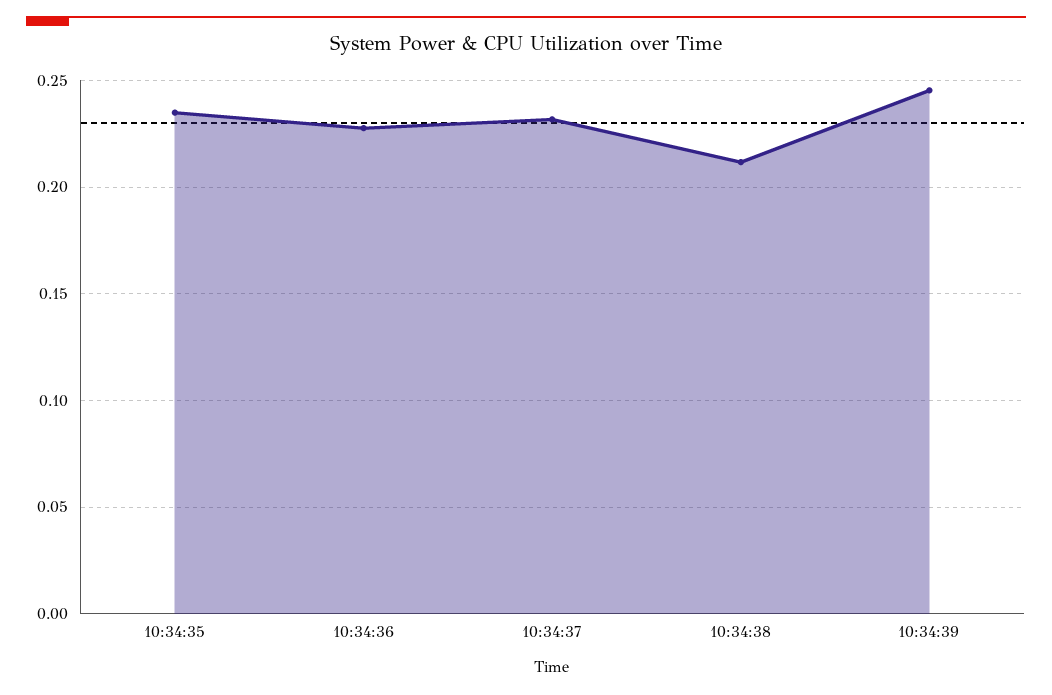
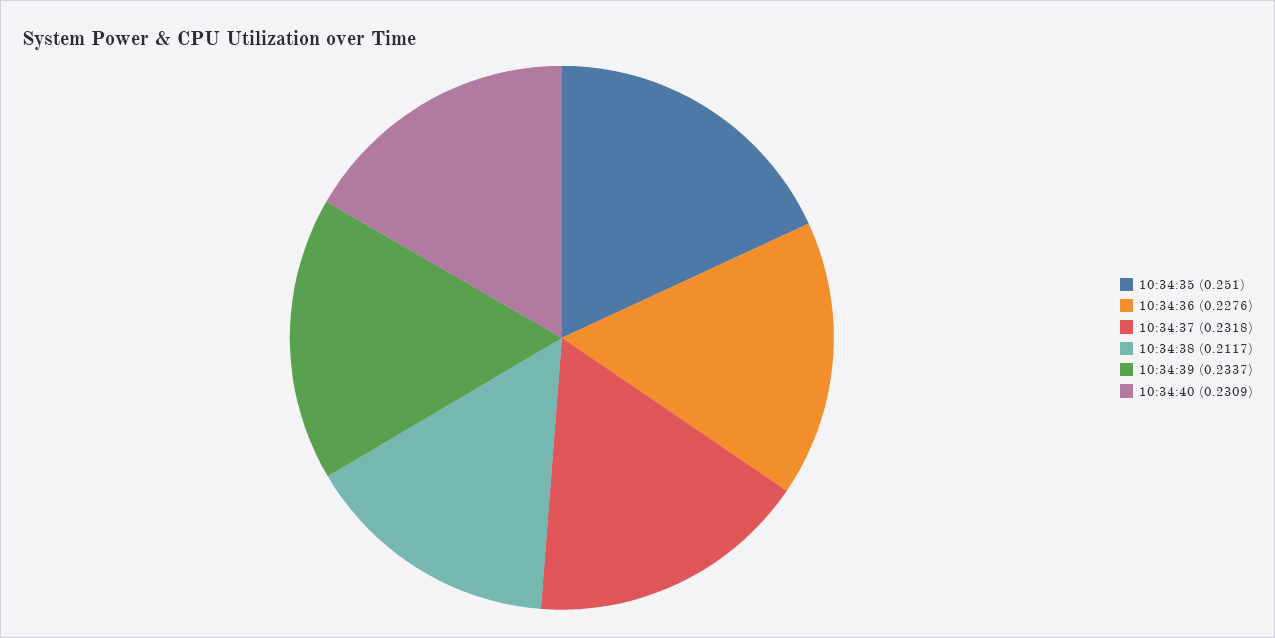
10:34:35: 0.235 -> 0.251
10:34:39: 0.245 -> 0.2337
10:34:40: none -> 0.2309

